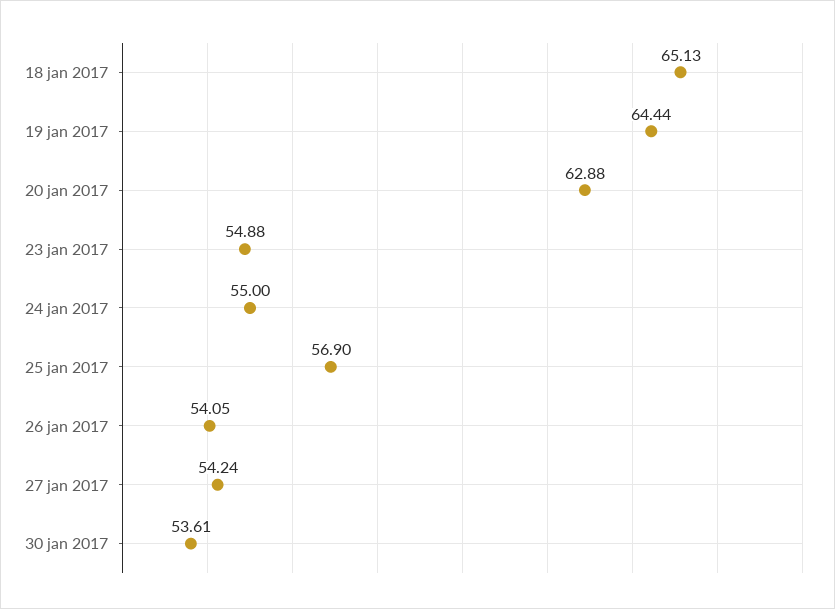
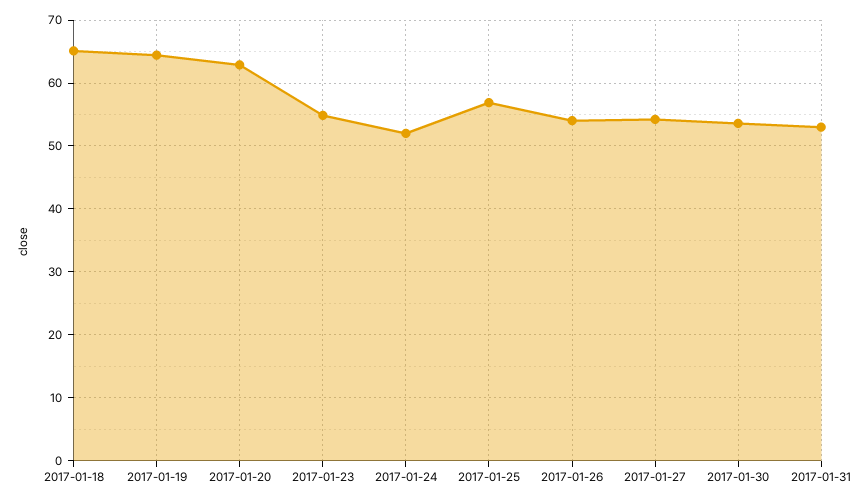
24 jan 2017: 55 -> 52
2017-01-31: none -> 53

